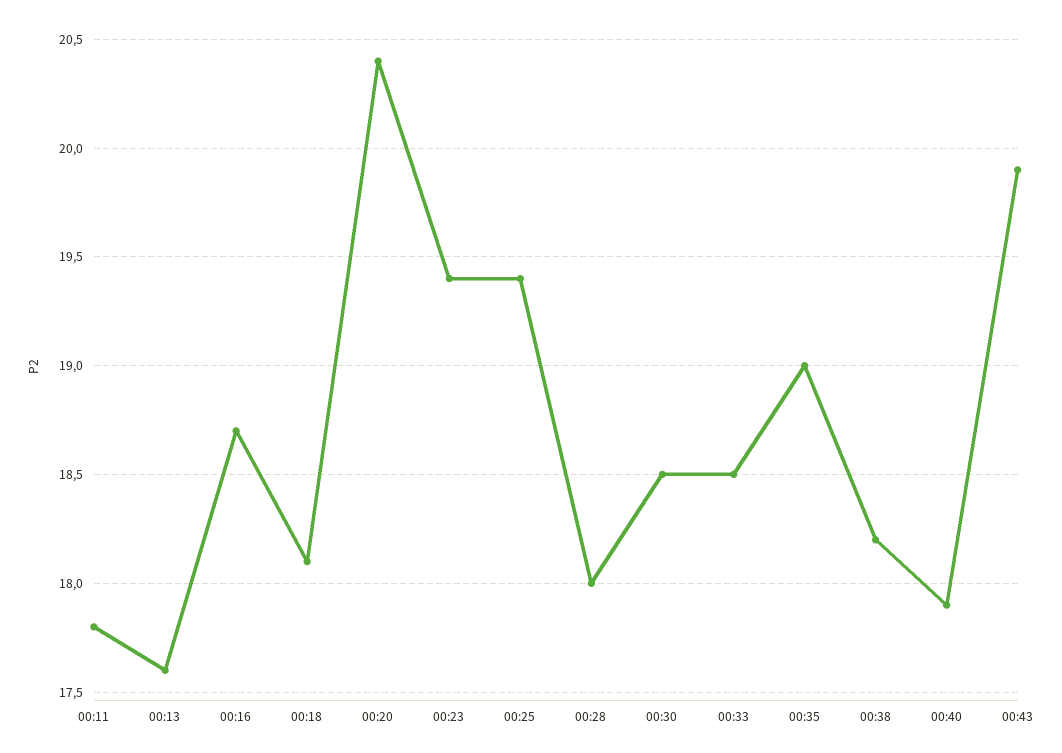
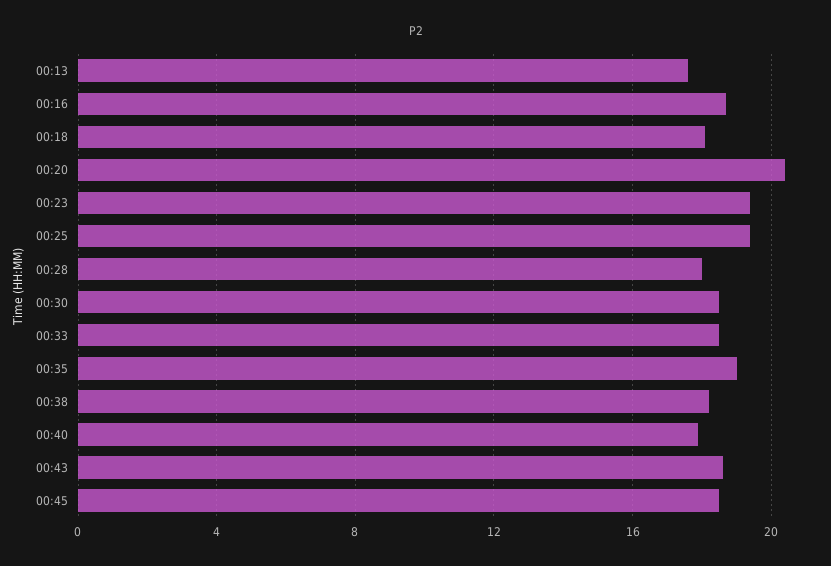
00:11: 17.8 -> none
00:43: 19.9 -> 18.5
00:45: none -> 18.5

